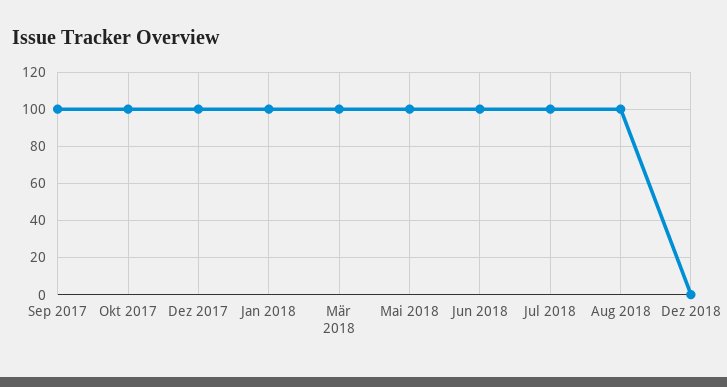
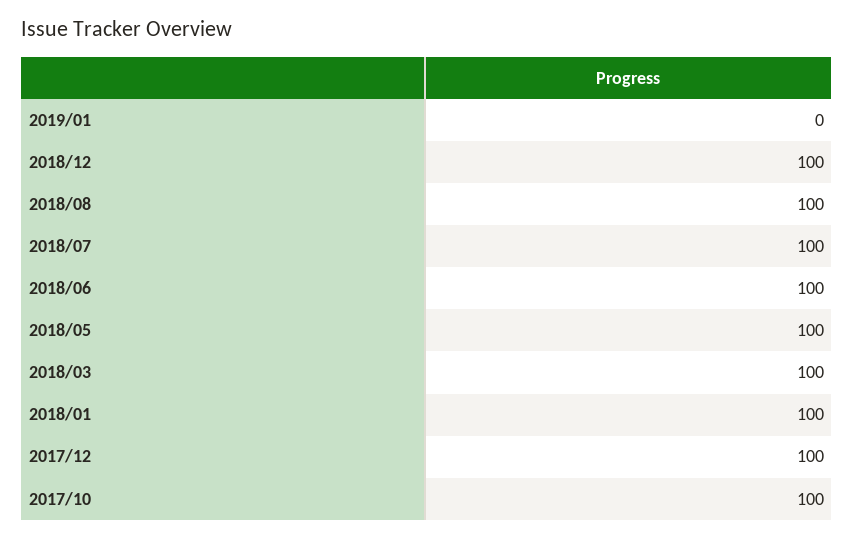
Sep 2017: 100 -> none
Dez 2018: 0 -> 100
2019/01: none -> 0

